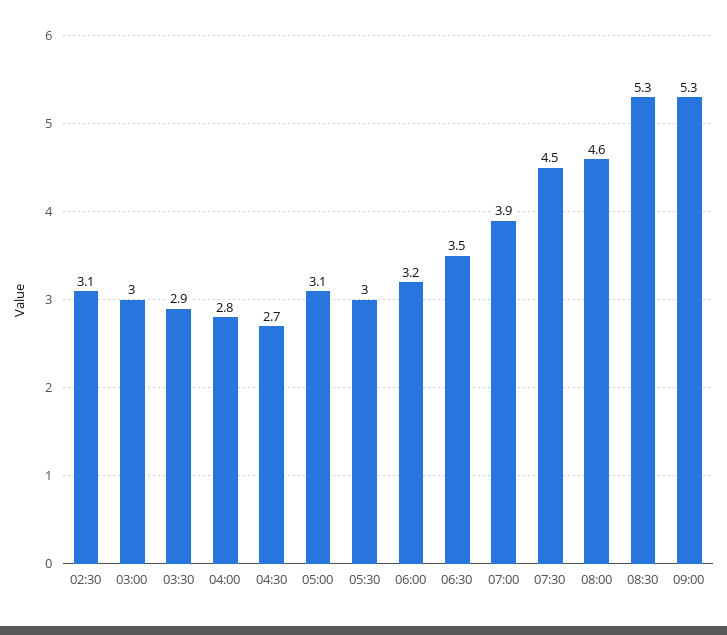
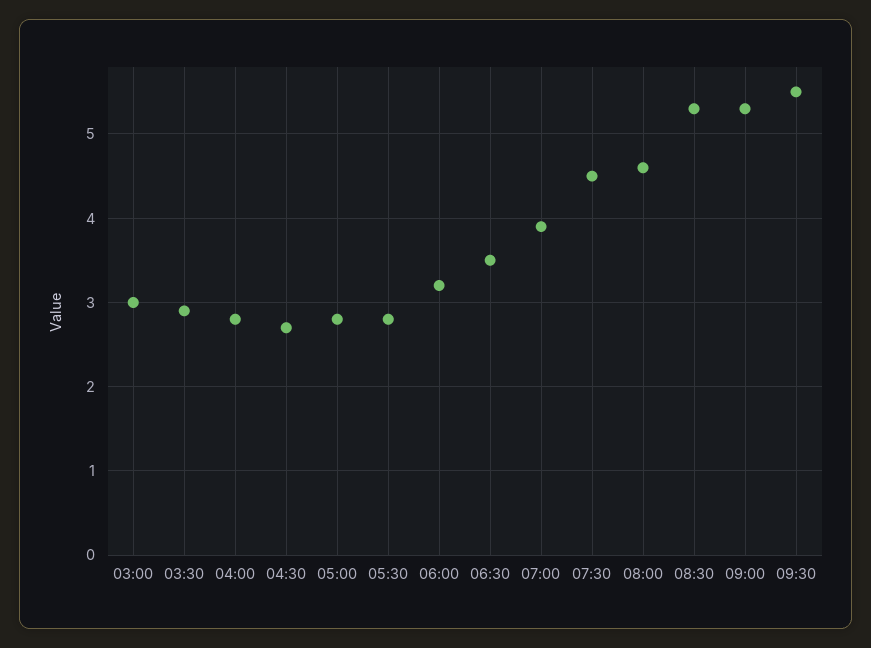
02:30: 3.1 -> none
05:00: 3.1 -> 2.8
05:30: 3 -> 2.8
09:30: none -> 5.5

